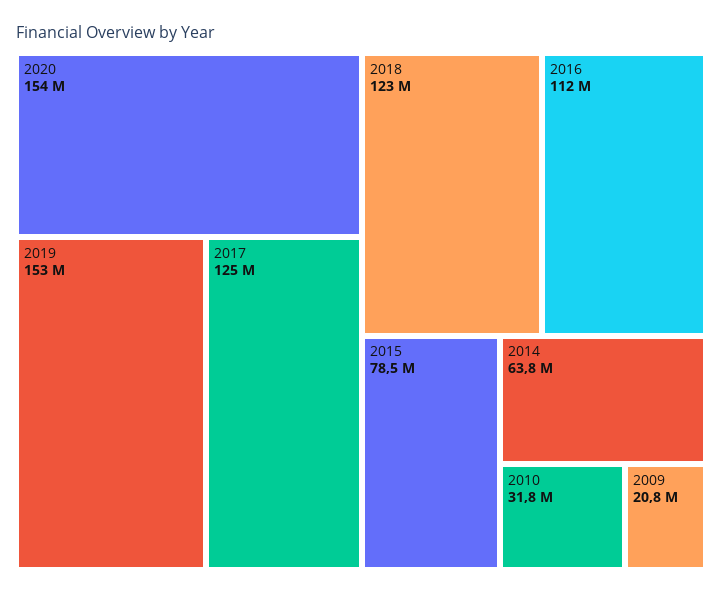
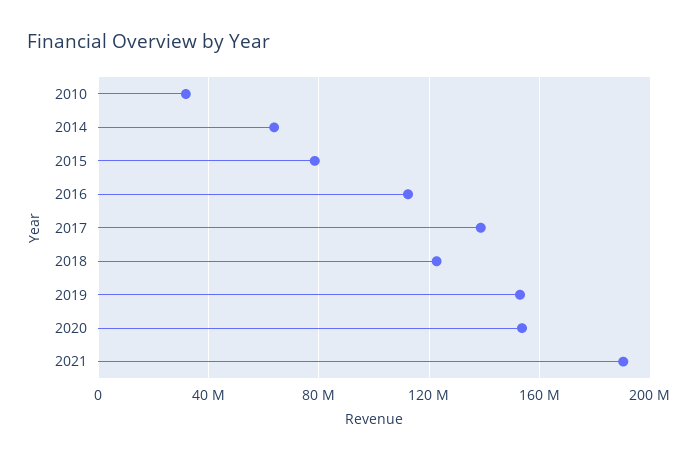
2017: 125000000 -> 140000000
2009: 20800000 -> none
2021: none -> 190000000

